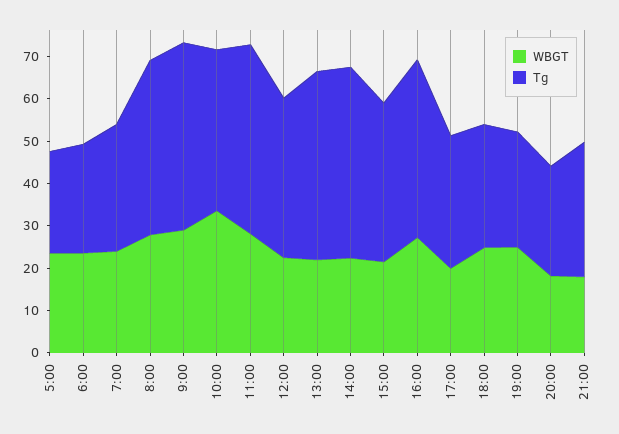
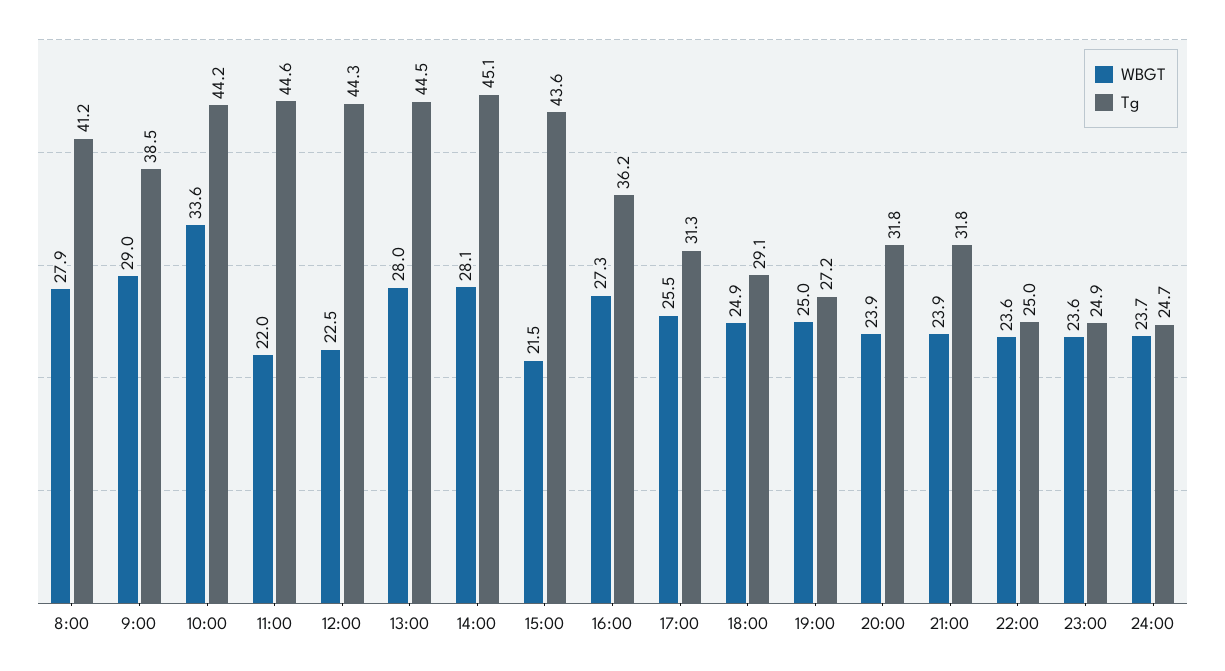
WBGT, 5:00: 24 -> none
Tg, 5:00: 24 -> none
WBGT, 6:00: 24 -> none
Tg, 6:00: 26 -> none
WBGT, 7:00: 24 -> none
Tg, 7:00: 30 -> none
Tg, 9:00: 44 -> 38.5
Tg, 10:00: 38 -> 44.2
WBGT, 11:00: 28 -> 22
Tg, 12:00: 38 -> 44.3
WBGT, 13:00: 22 -> 28
WBGT, 14:00: 22 -> 28.1
Tg, 15:00: 38 -> 43.6
Tg, 16:00: 42 -> 36.2
WBGT, 17:00: 20 -> 25.5
WBGT, 20:00: 18 -> 23.9
Tg, 20:00: 26 -> 31.8
WBGT, 21:00: 18 -> 23.9
WBGT, 22:00: none -> 23.6
Tg, 22:00: none -> 25
WBGT, 23:00: none -> 23.6
Tg, 23:00: none -> 24.9
WBGT, 24:00: none -> 23.7
Tg, 24:00: none -> 24.7

